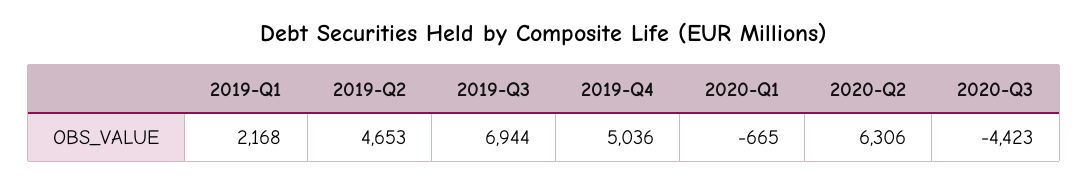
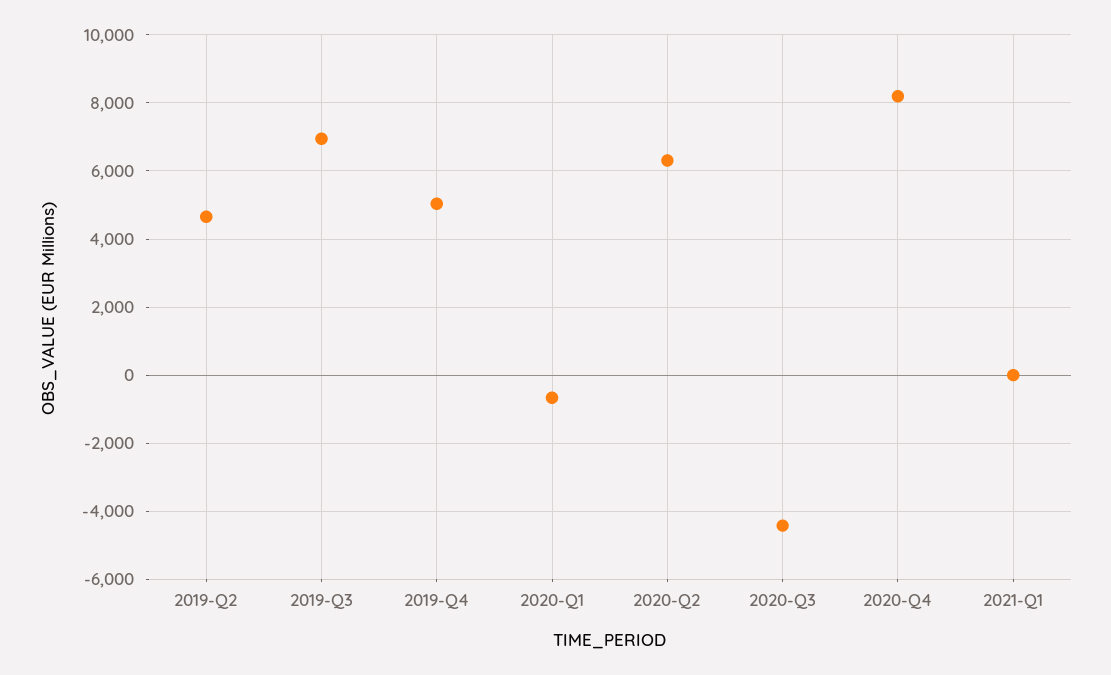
2019-Q1: 2168 -> none
2020-Q4: none -> 8200
2021-Q1: none -> 0

